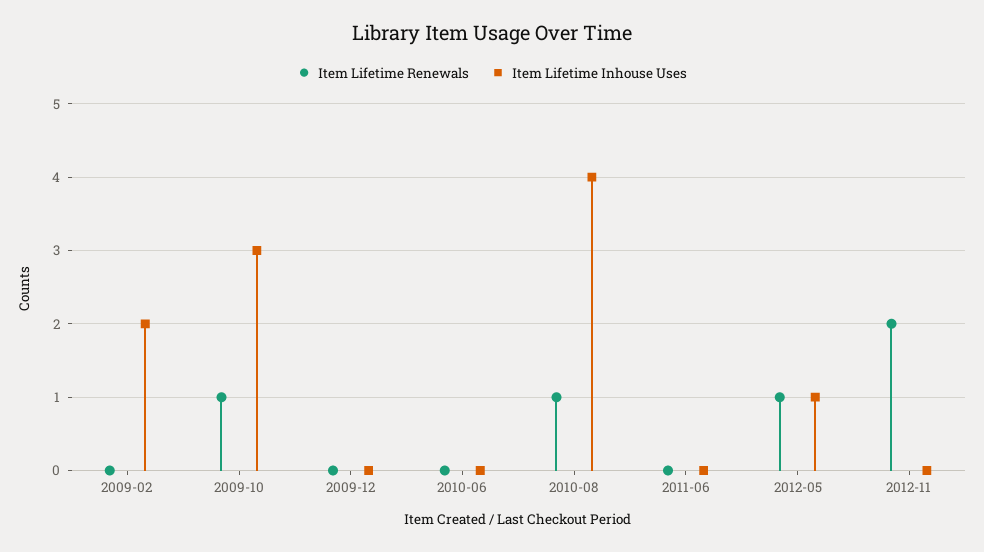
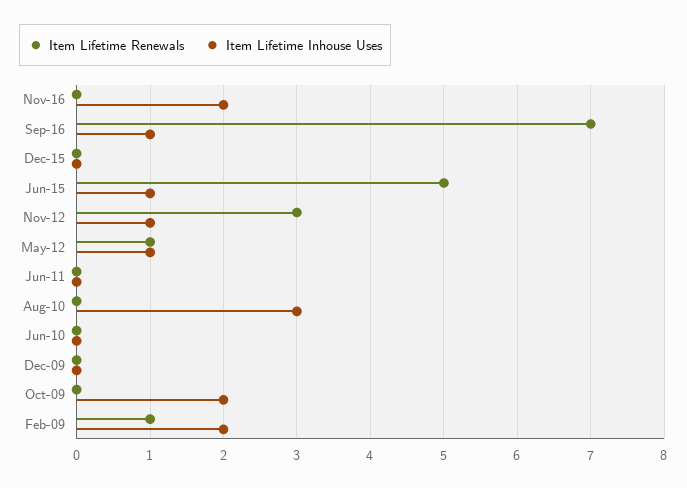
Item Lifetime Renewals, 2009-02: 0 -> 1
Item Lifetime Renewals, 2009-10: 1 -> 0
Item Lifetime Inhouse Uses, 2009-10: 3 -> 2
Item Lifetime Renewals, 2010-08: 1 -> 0
Item Lifetime Inhouse Uses, 2010-08: 4 -> 3
Item Lifetime Renewals, 2012-11: 2 -> 3
Item Lifetime Inhouse Uses, 2012-11: 0 -> 1
Item Lifetime Renewals, Nov-16: none -> 0
Item Lifetime Inhouse Uses, Nov-16: none -> 2
Item Lifetime Renewals, Sep-16: none -> 7
Item Lifetime Inhouse Uses, Sep-16: none -> 1
Item Lifetime Renewals, Dec-15: none -> 0
Item Lifetime Inhouse Uses, Dec-15: none -> 0
Item Lifetime Renewals, Jun-15: none -> 5
Item Lifetime Inhouse Uses, Jun-15: none -> 1

